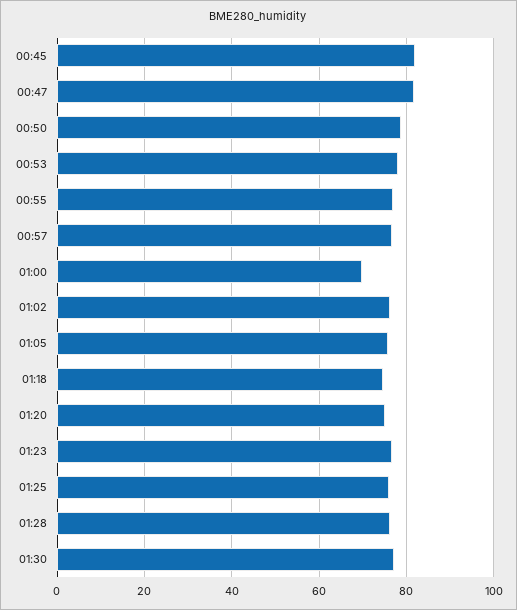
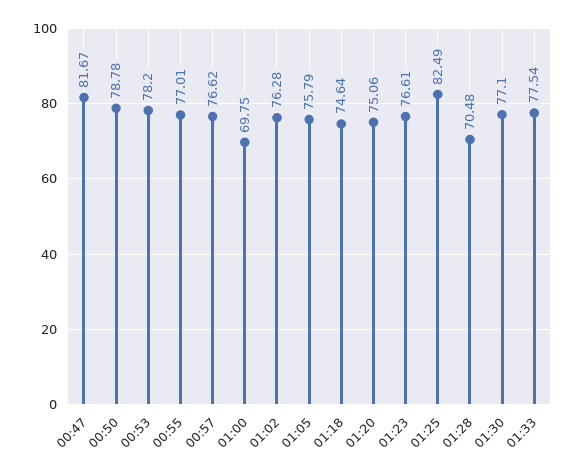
00:45: 82 -> none
01:25: 76 -> 82.49
01:28: 76 -> 70.48
01:33: none -> 77.54

